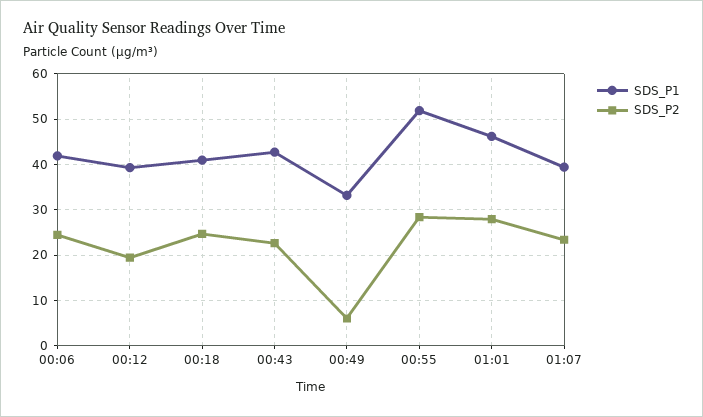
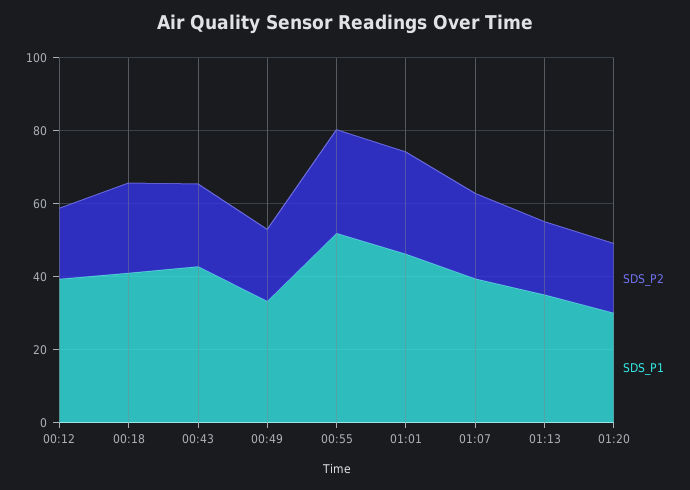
SDS_P1, 00:06: 42 -> none
SDS_P2, 00:06: 24 -> none
SDS_P2, 00:49: 6 -> 20
SDS_P2, 01:13: none -> 20
SDS_P1, 01:13: none -> 35
SDS_P2, 01:20: none -> 20
SDS_P1, 01:20: none -> 30

